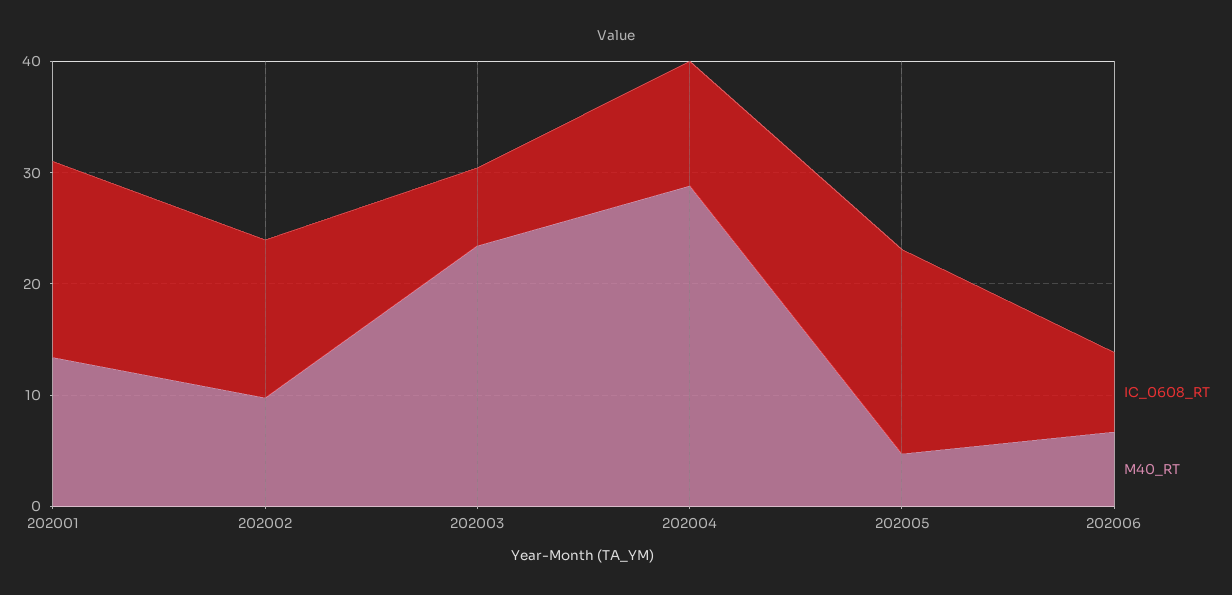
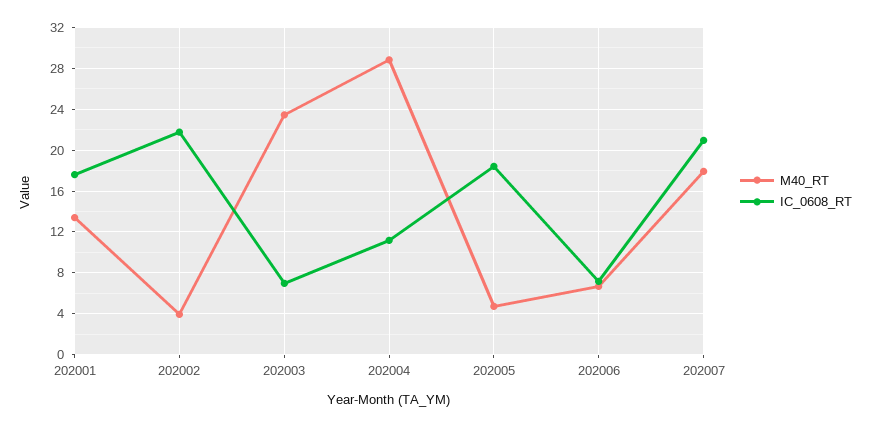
IC_0608_RT, 202002: 14 -> 22
M40_RT, 202002: 10 -> 4
M40_RT, 202007: none -> 18
IC_0608_RT, 202007: none -> 21

